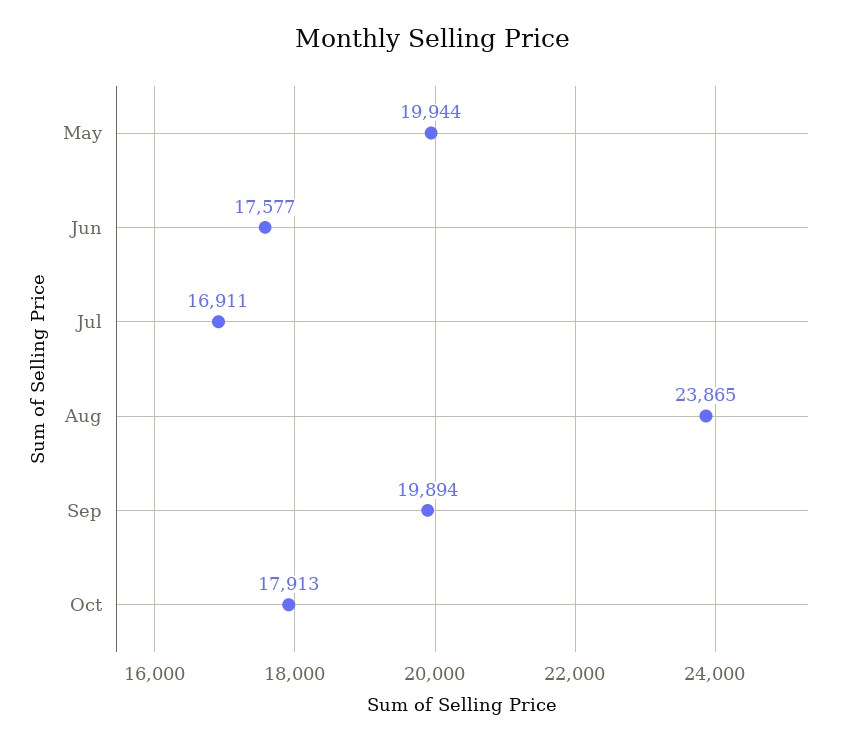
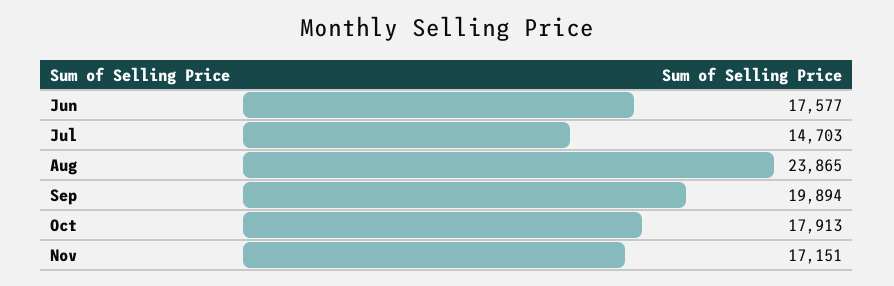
May: 19944 -> none
Jul: 16911 -> 14703
Nov: none -> 17151

